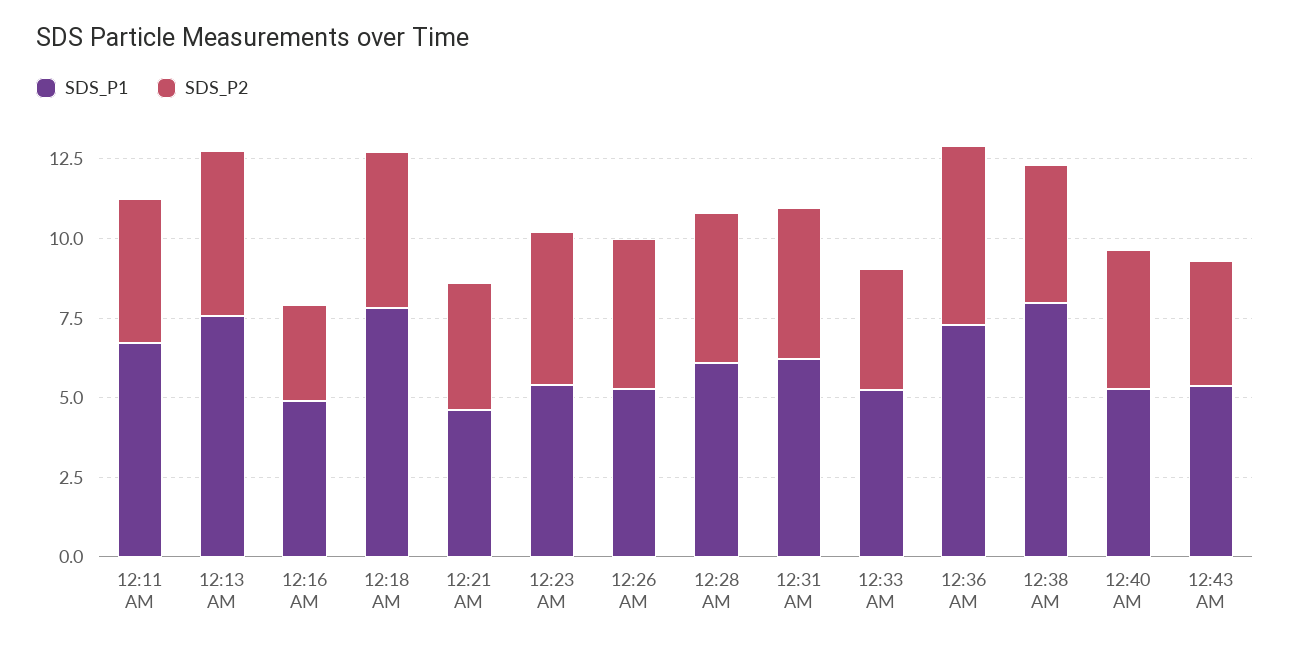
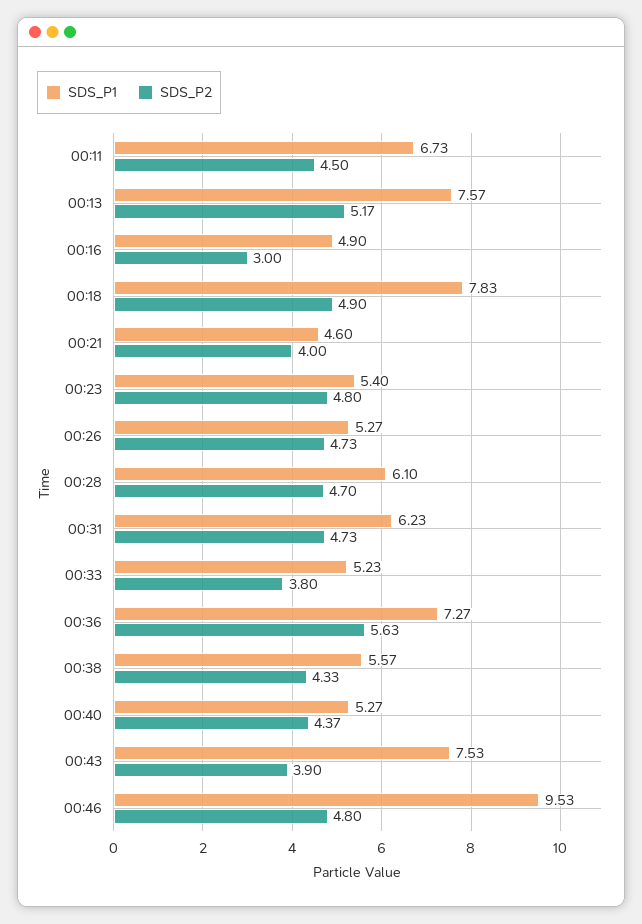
SDS_P1, 12:38 AM: 8 -> 5.57
SDS_P1, 12:43 AM: 5.5 -> 7.53
SDS_P1, 00:46: none -> 9.53
SDS_P2, 00:46: none -> 4.8

